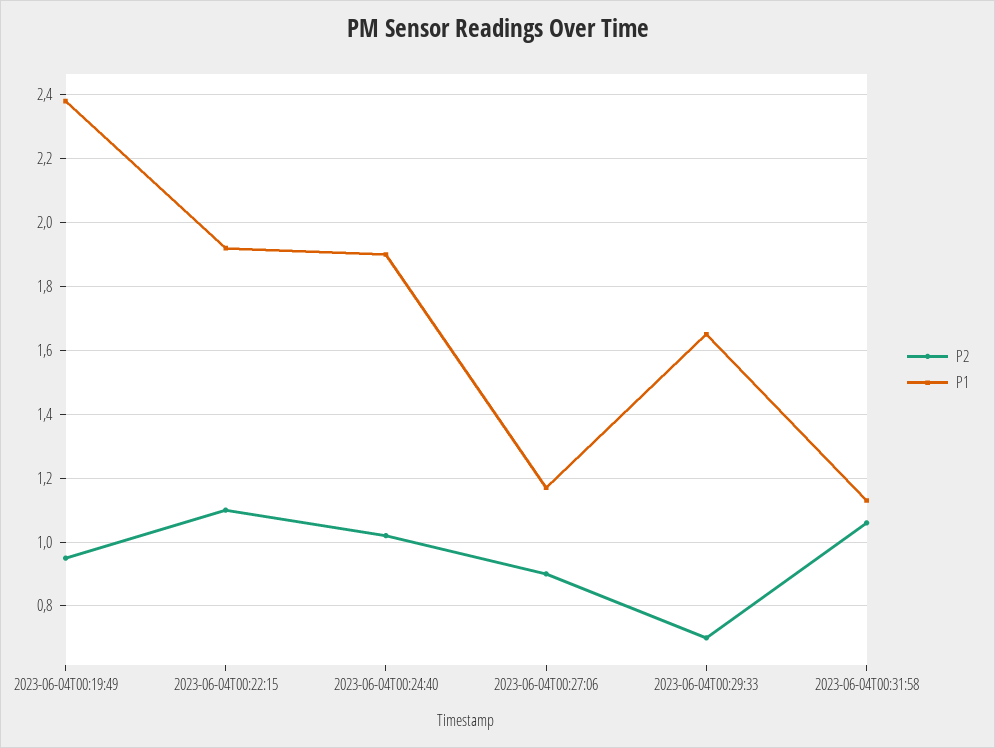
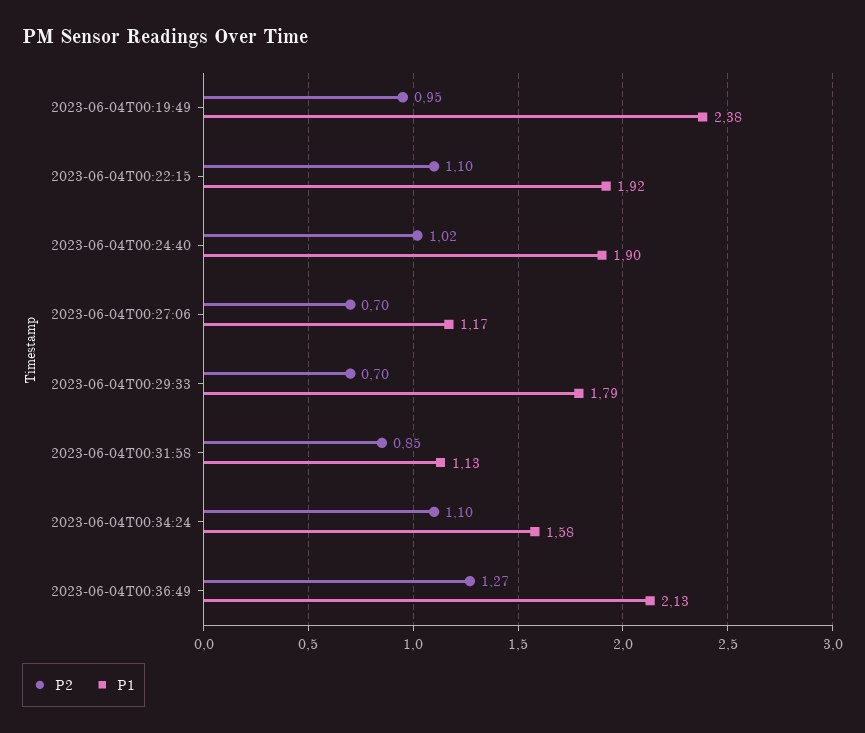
P2, 2023-06-04T00:27:06: 0.9 -> 0.7
P1, 2023-06-04T00:29:33: 1.65 -> 1.79
P2, 2023-06-04T00:31:58: 1.05 -> 0.85
P2, 2023-06-04T00:34:24: none -> 1.1
P1, 2023-06-04T00:34:24: none -> 1.58
P2, 2023-06-04T00:36:49: none -> 1.27
P1, 2023-06-04T00:36:49: none -> 2.13

